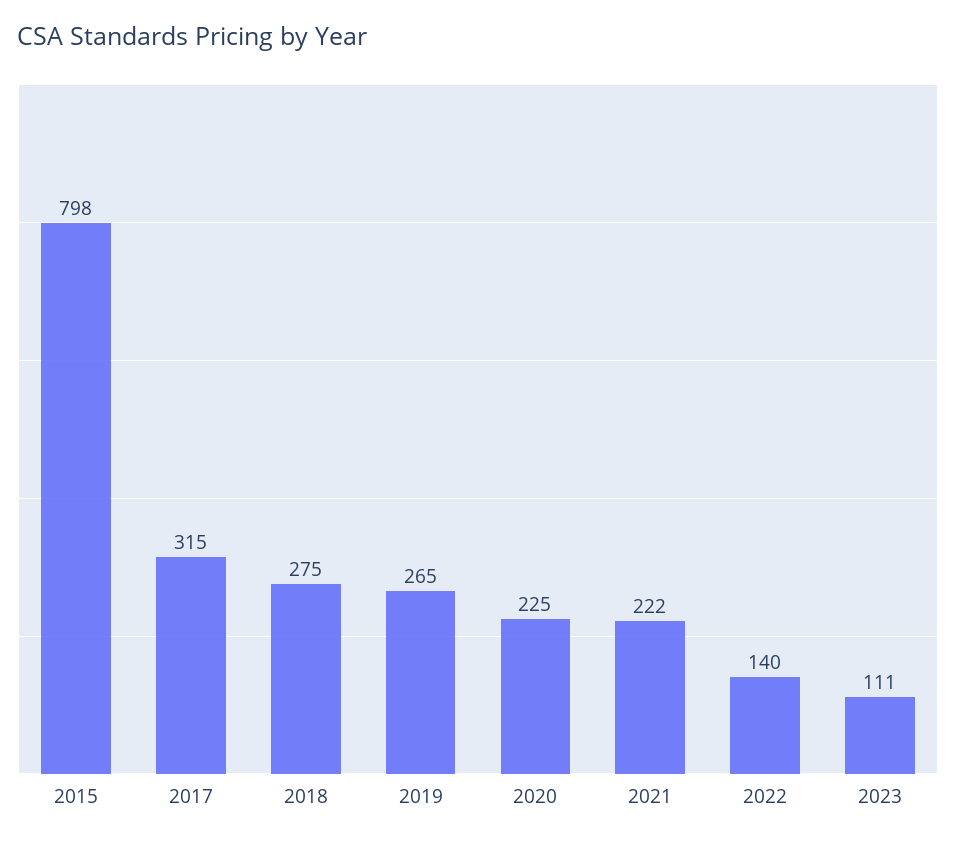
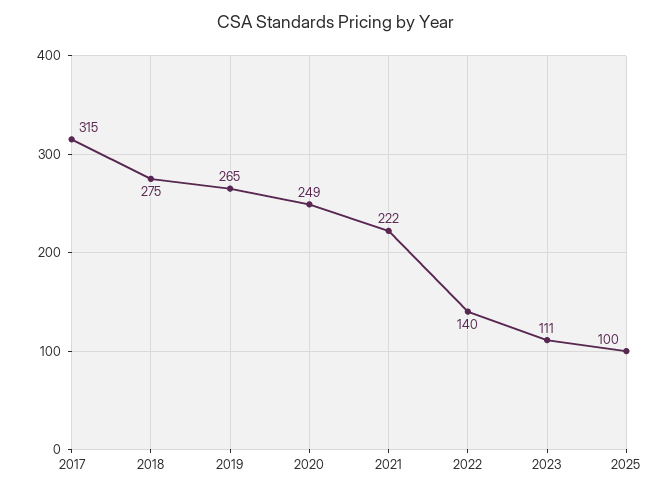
2015: 798 -> none
2020: 225 -> 249
2025: none -> 100

